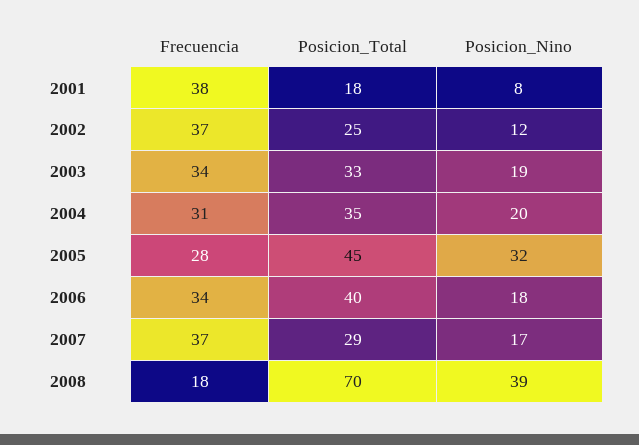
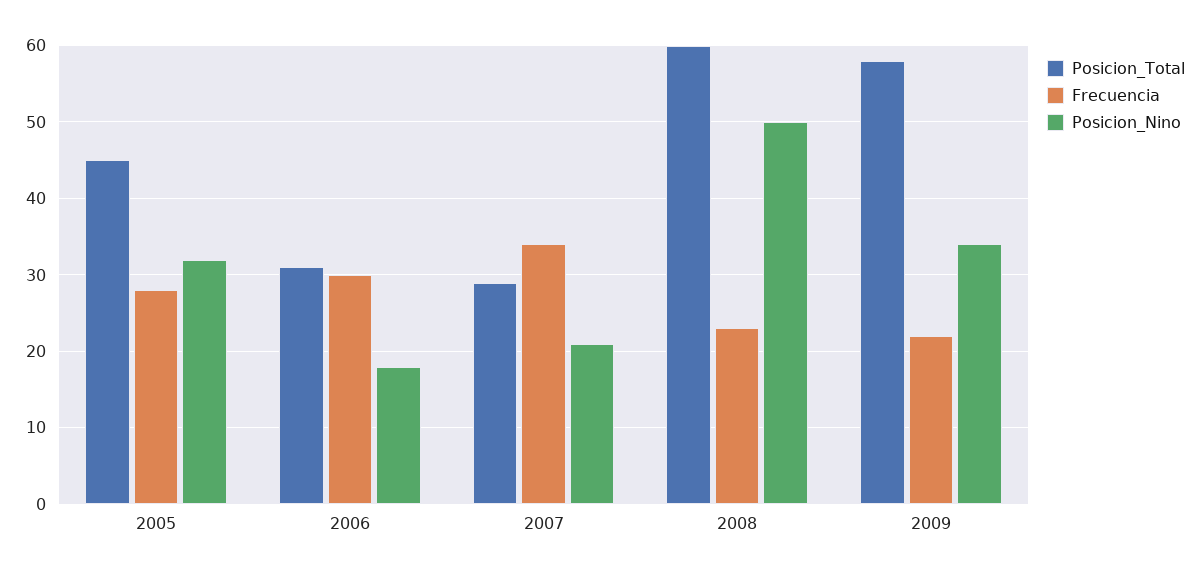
Frecuencia, 2001: 38 -> none
Posicion_Total, 2001: 18 -> none
Posicion_Nino, 2001: 8 -> none
Frecuencia, 2002: 37 -> none
Posicion_Total, 2002: 25 -> none
Posicion_Nino, 2002: 12 -> none
Frecuencia, 2003: 34 -> none
Posicion_Total, 2003: 33 -> none
Posicion_Nino, 2003: 19 -> none
Frecuencia, 2004: 31 -> none
Posicion_Total, 2004: 35 -> none
Posicion_Nino, 2004: 20 -> none
Frecuencia, 2006: 34 -> 30
Posicion_Total, 2006: 40 -> 31
Frecuencia, 2007: 37 -> 34
Posicion_Nino, 2007: 17 -> 21
Frecuencia, 2008: 18 -> 23
Posicion_Total, 2008: 70 -> 60
Posicion_Nino, 2008: 39 -> 50
Posicion_Total, 2009: none -> 58
Frecuencia, 2009: none -> 22
Posicion_Nino, 2009: none -> 34

